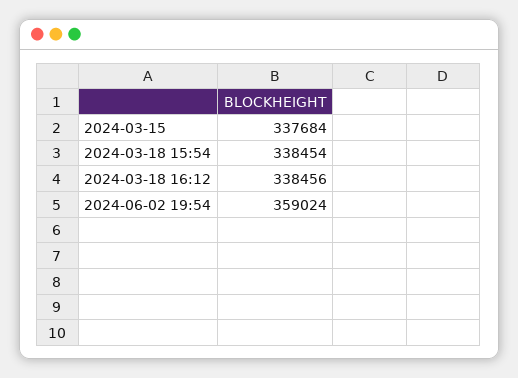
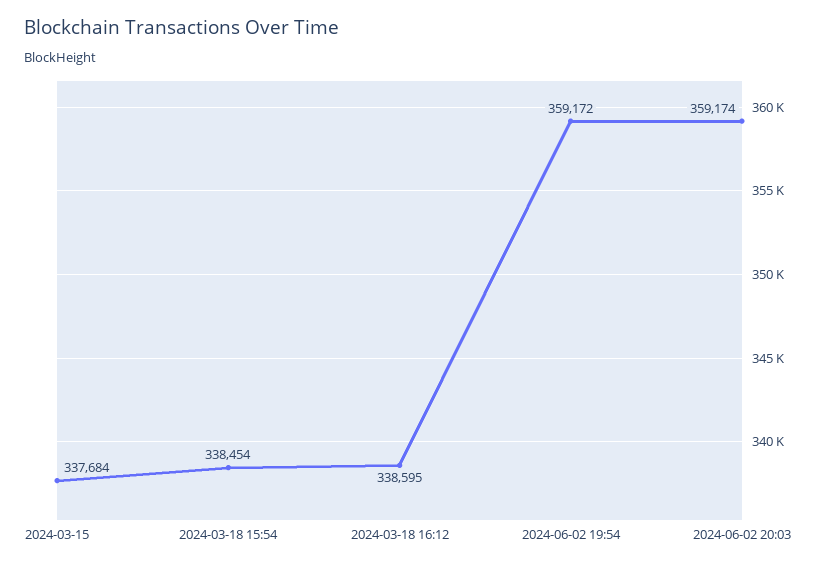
2024-03-18 16:12: 338456 -> 338595
2024-06-02 19:54: 359024 -> 359172
2024-06-02 20:03: none -> 359174

